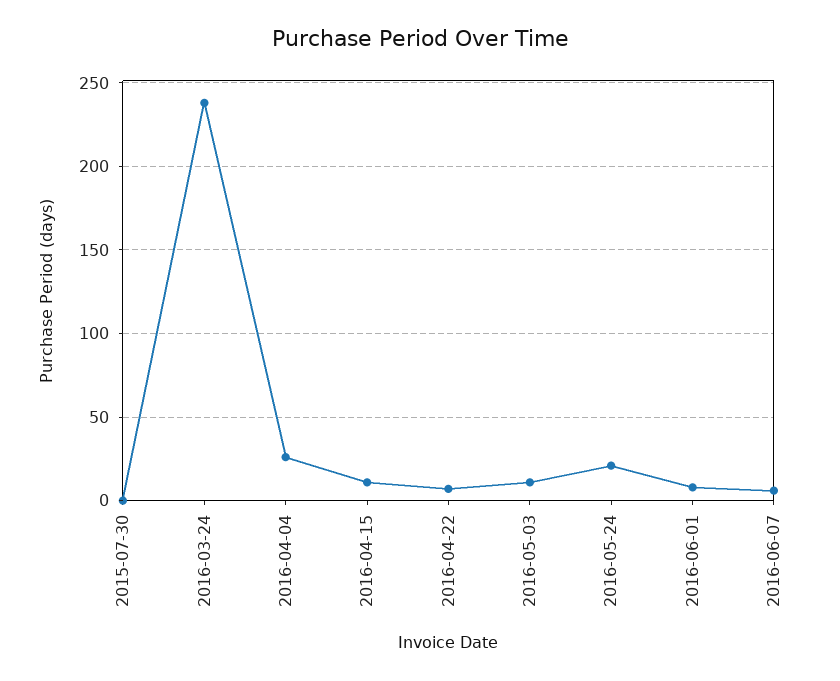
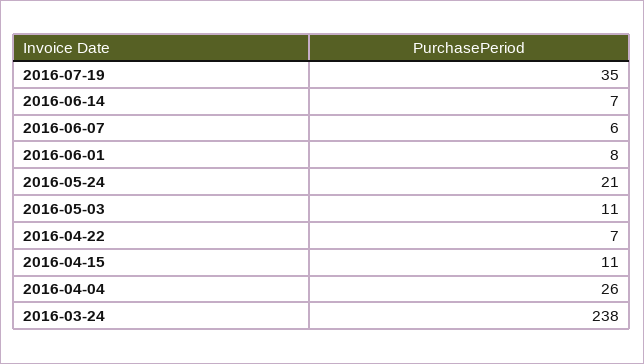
2015-07-30: 0 -> none
2016-07-19: none -> 35
2016-06-14: none -> 7

